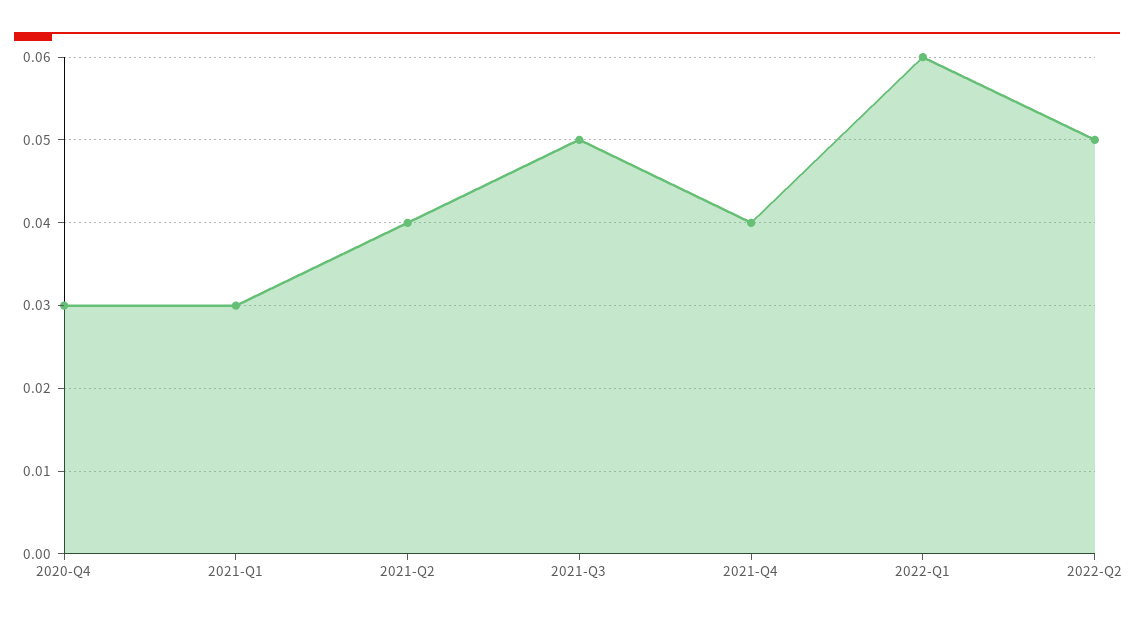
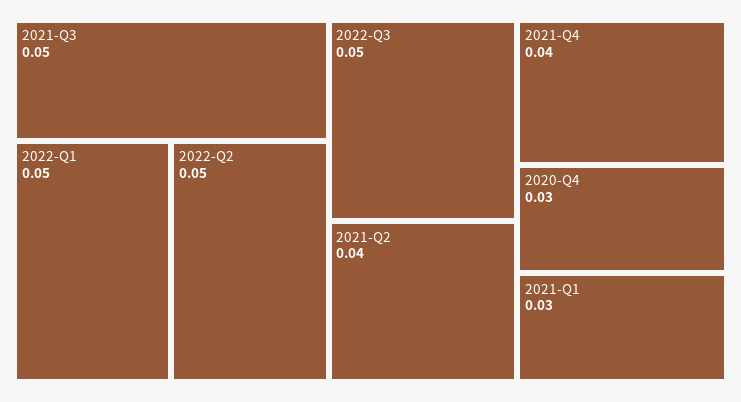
2022-Q1: 0.06 -> 0.05
2022-Q3: none -> 0.05

